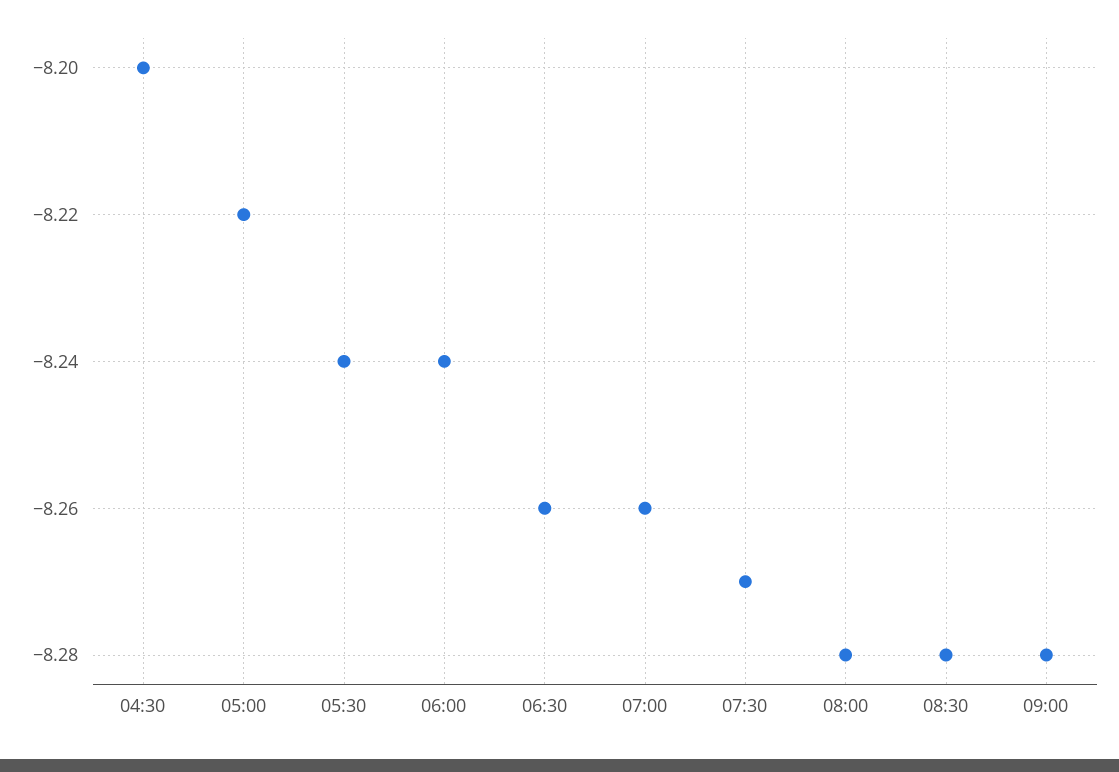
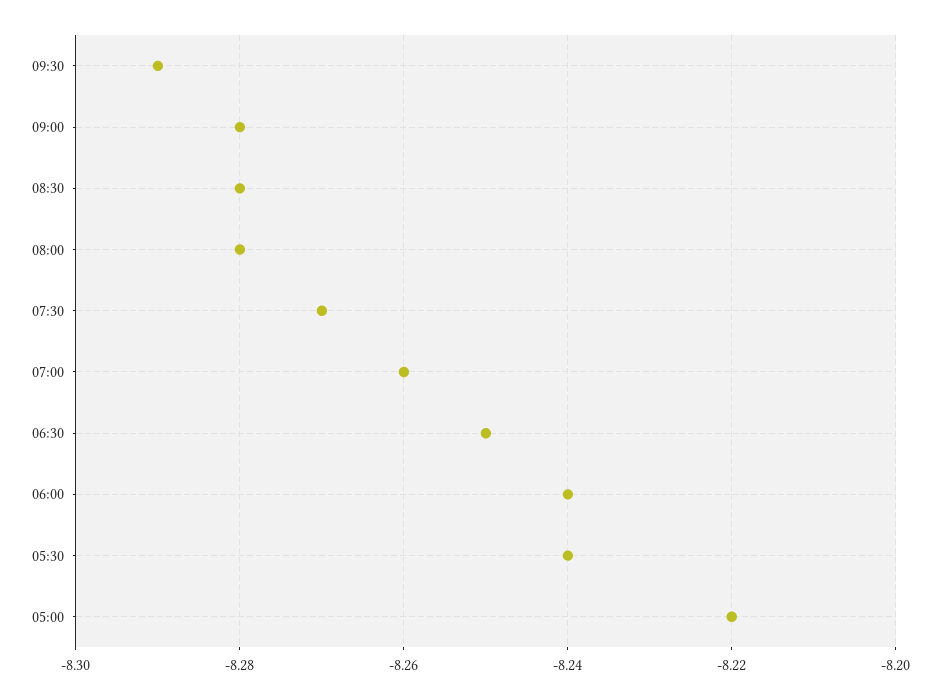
04:30: -8.2 -> none
06:30: -8.26 -> -8.25
09:30: none -> -8.29

